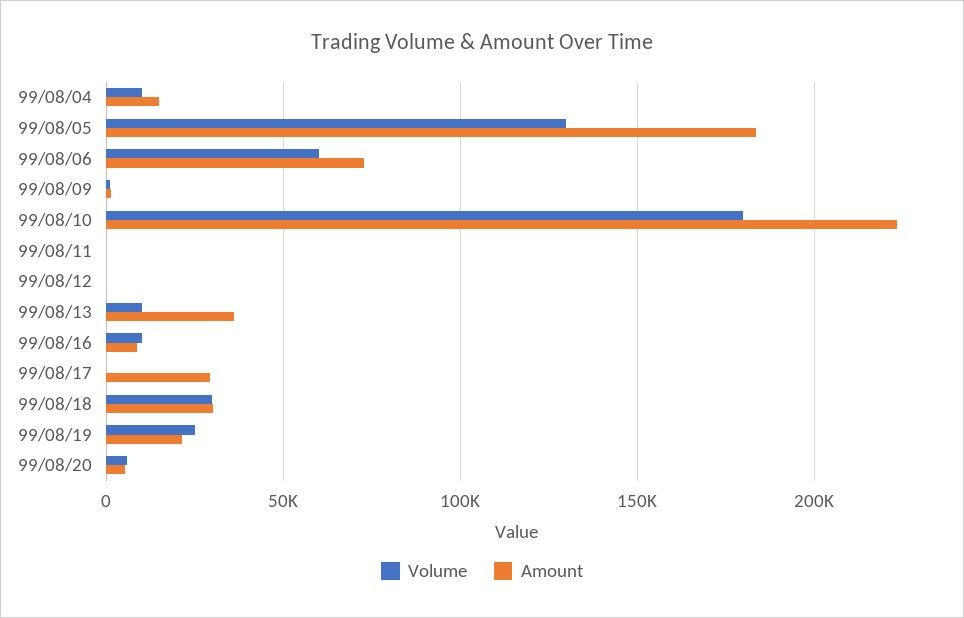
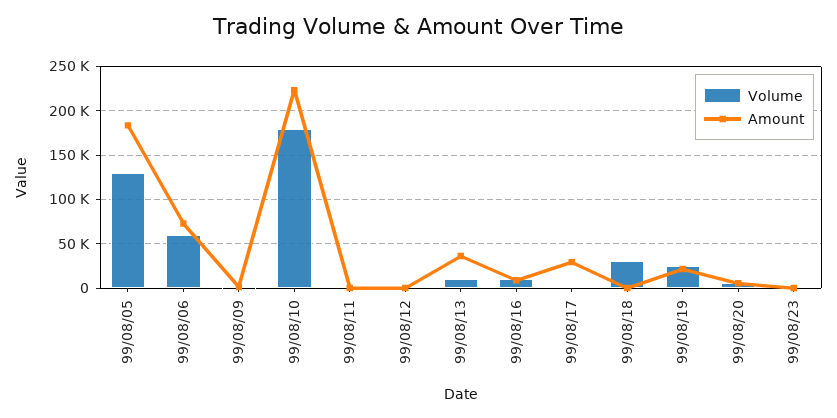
Volume, 99/08/04: 10000 -> none
Amount, 99/08/04: 15000 -> none
Amount, 99/08/18: 30000 -> 0
Volume, 99/08/23: none -> 0
Amount, 99/08/23: none -> 0

